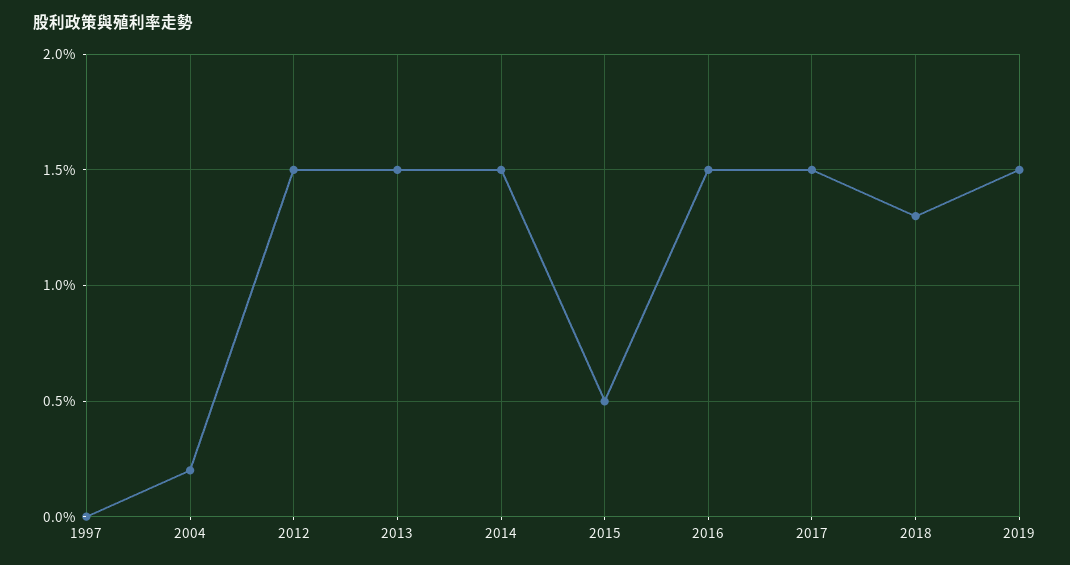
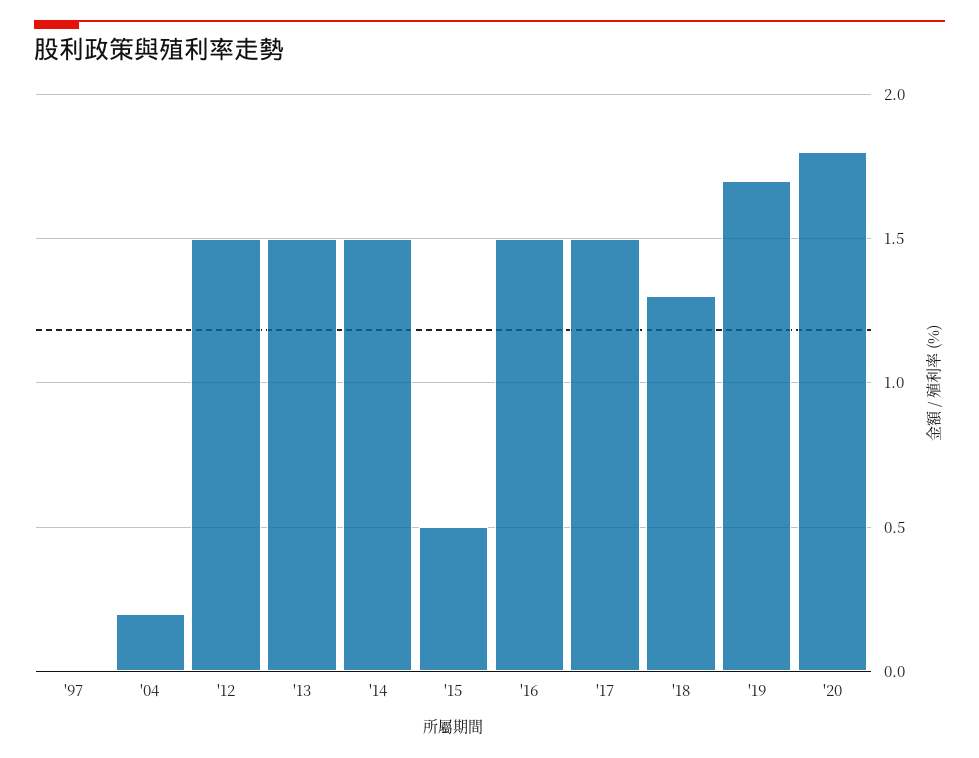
2019: 1.5 -> 1.7
'20: none -> 1.8

